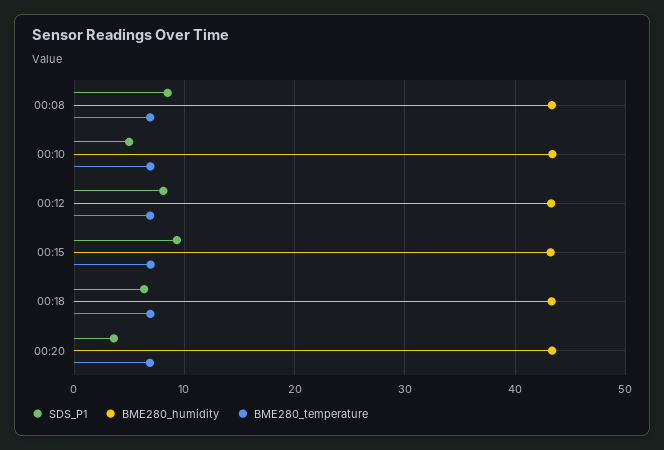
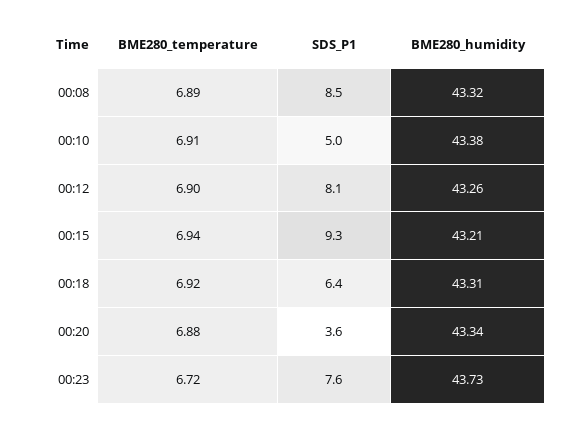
BME280_temperature, 00:23: none -> 6.72
SDS_P1, 00:23: none -> 7.6
BME280_humidity, 00:23: none -> 43.73

